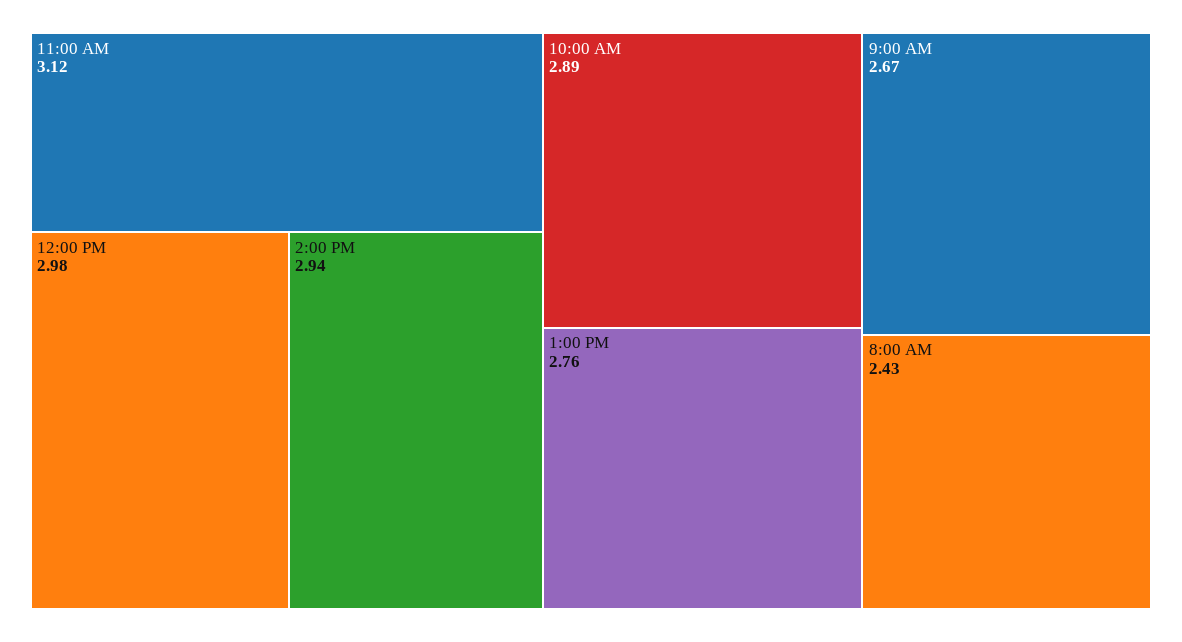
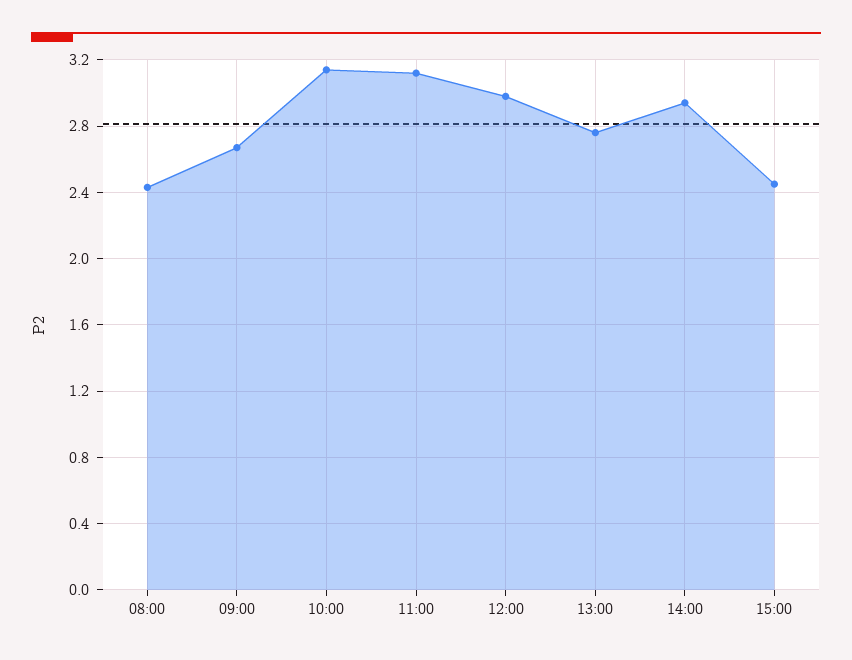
10:00 AM: 2.89 -> 3.15
15:00: none -> 2.45

